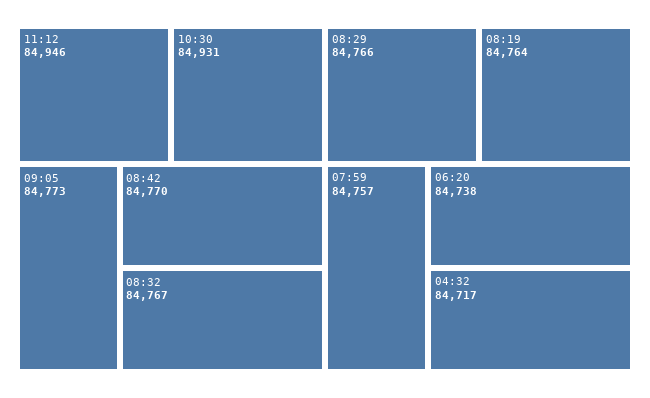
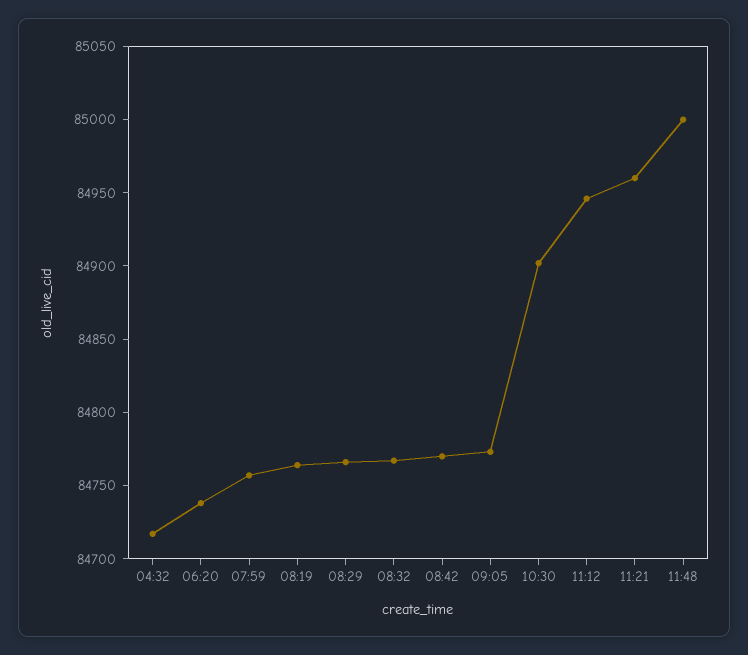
10:30: 84931 -> 84900
11:21: none -> 84960
11:48: none -> 85000

